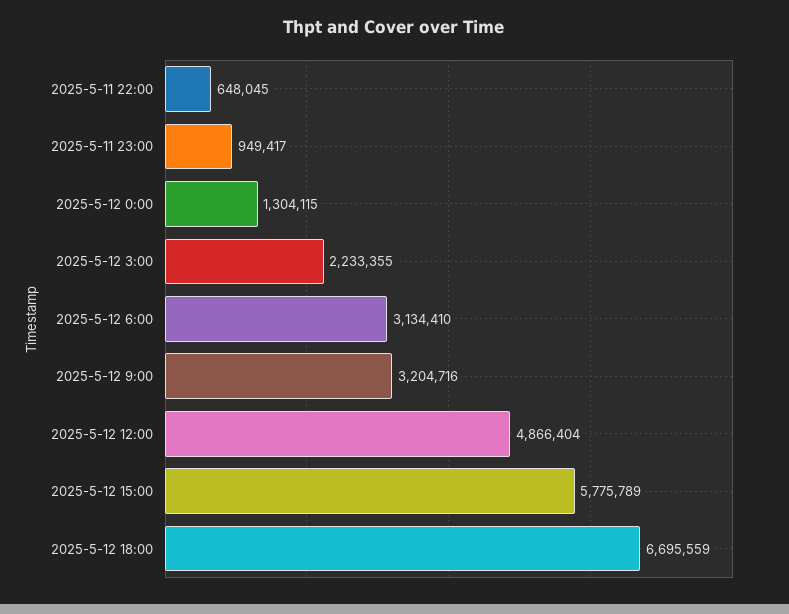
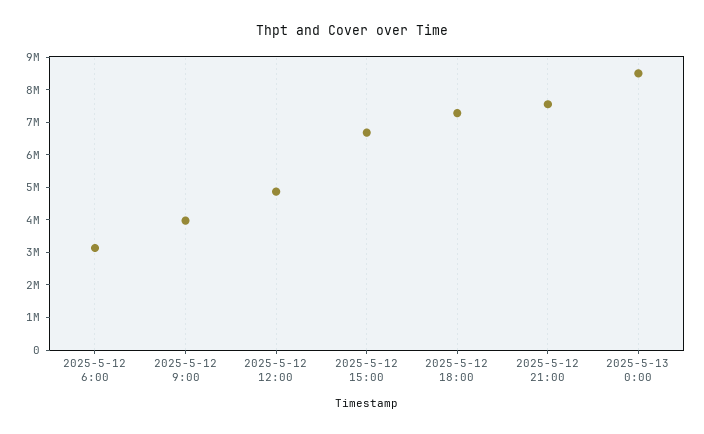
2025-5-11 22:00: 648045 -> none
2025-5-11 23:00: 949417 -> none
2025-5-12 0:00: 1304115 -> none
2025-5-12 3:00: 2233355 -> none
2025-5-12 9:00: 3204716 -> 4000000
2025-5-12 15:00: 5775789 -> 6750000
2025-5-12 18:00: 6695559 -> 7250000
2025-5-12 21:00: none -> 7500000
2025-5-13 0:00: none -> 8500000

